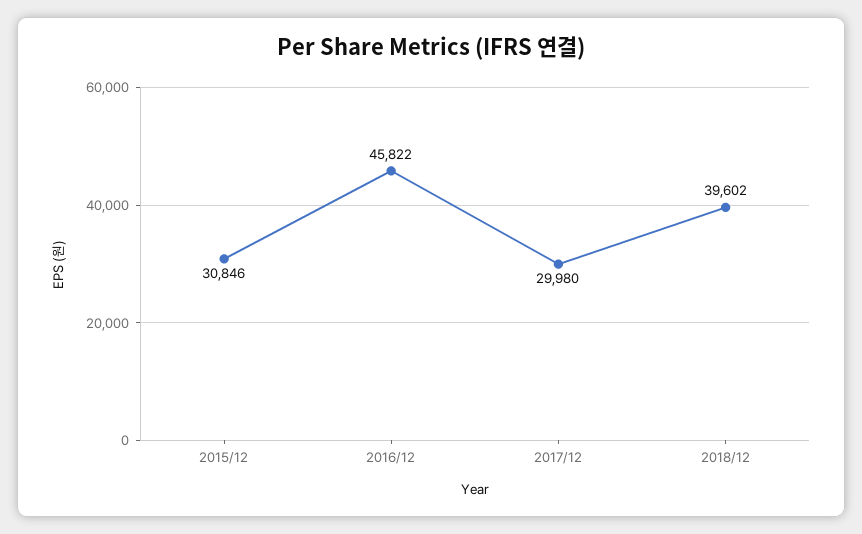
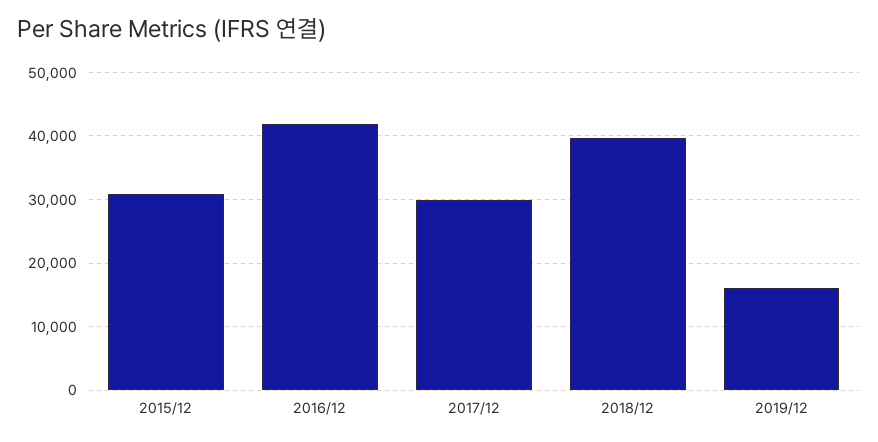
2016/12: 45822 -> 42000
2019/12: none -> 16000

